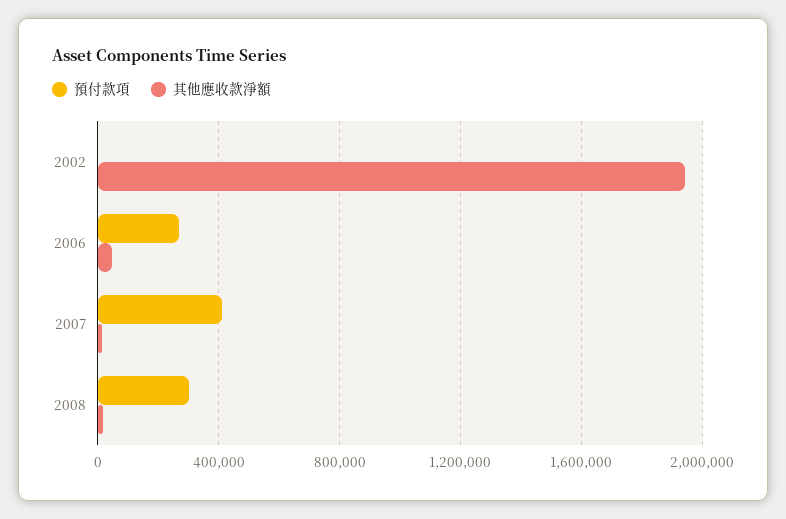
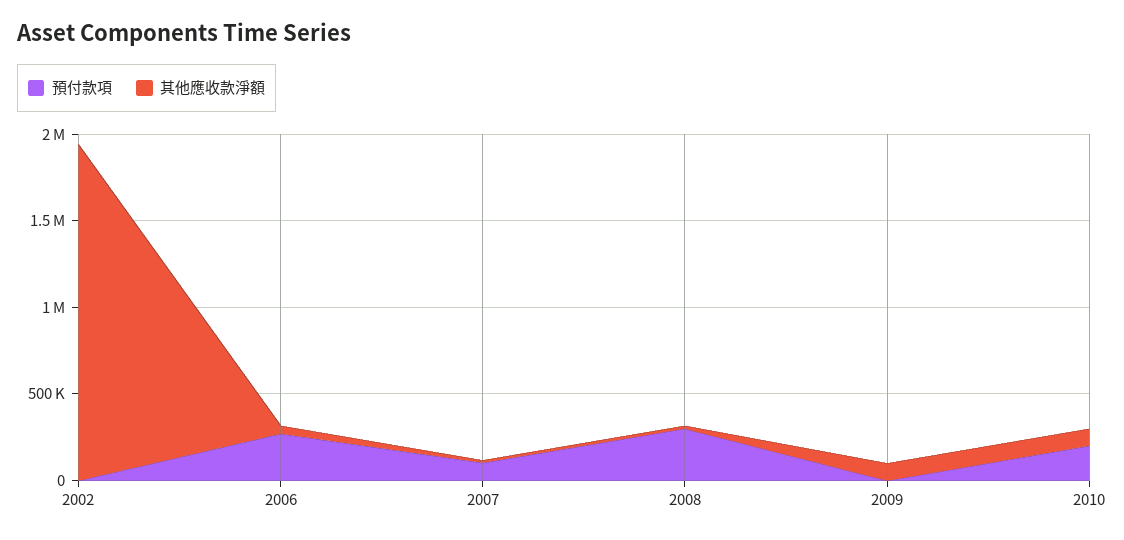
預付款項, 2007: 400000 -> 100000
預付款項, 2009: none -> 0
其他應收款淨額, 2009: none -> 100000
預付款項, 2010: none -> 200000
其他應收款淨額, 2010: none -> 100000

